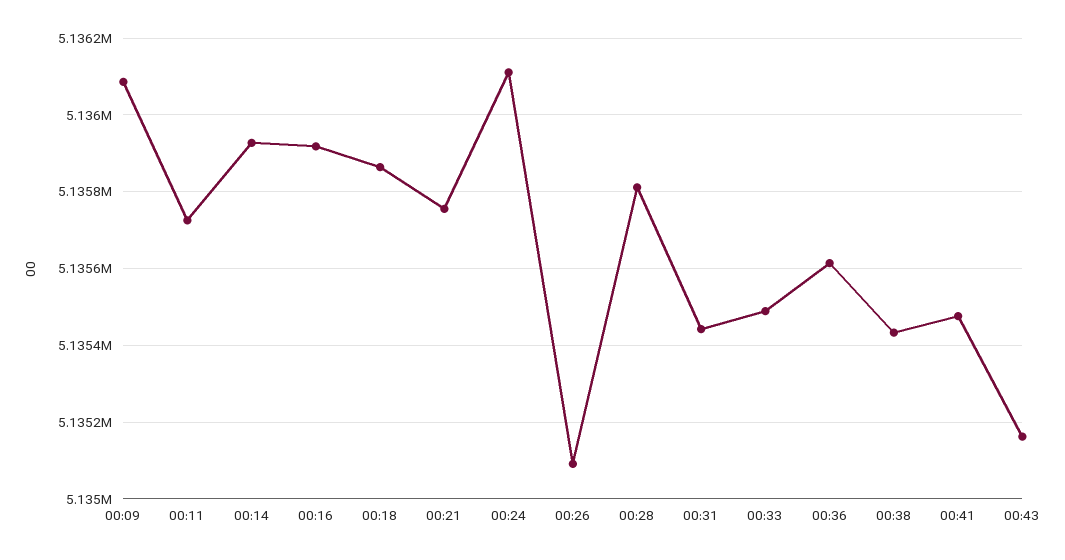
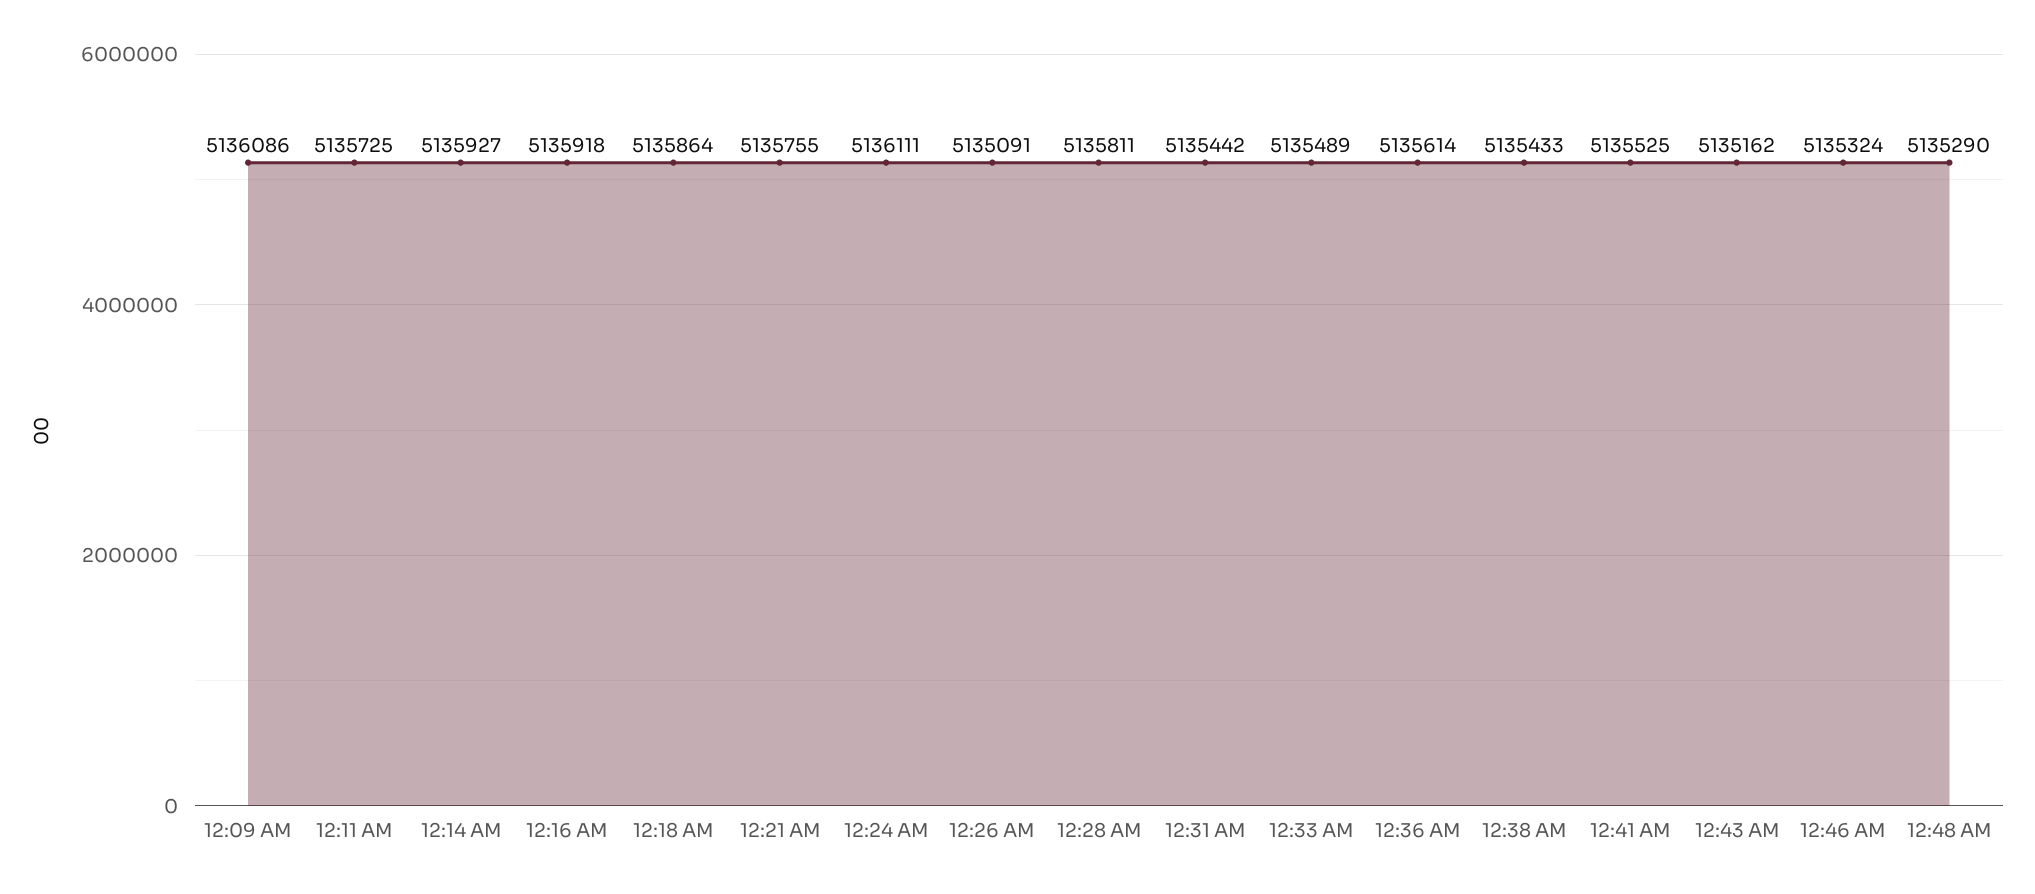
00:41: 5135480 -> 5135525
12:46 AM: none -> 5135324
12:48 AM: none -> 5135290

